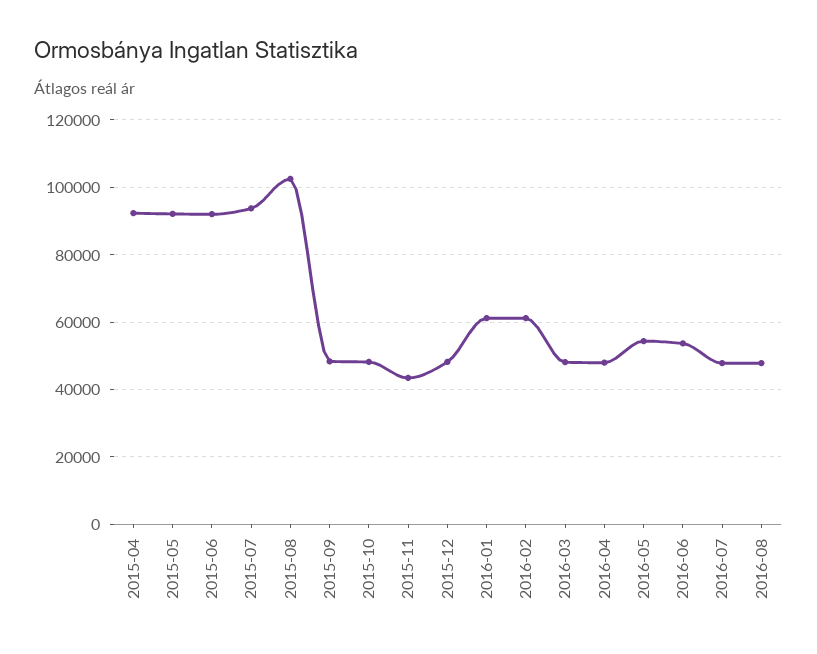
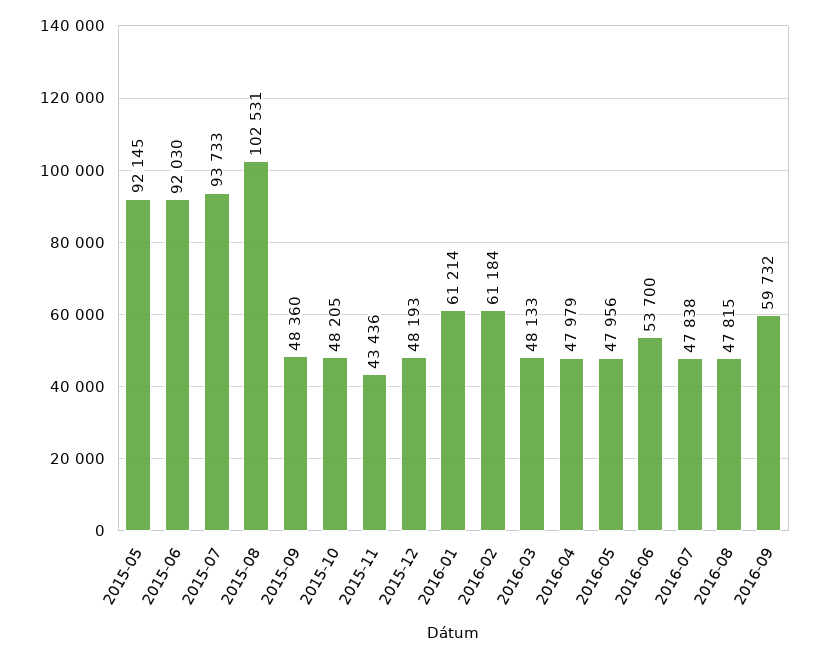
2015-04: 92000 -> none
2016-05: 54000 -> 47956
2016-09: none -> 59732

